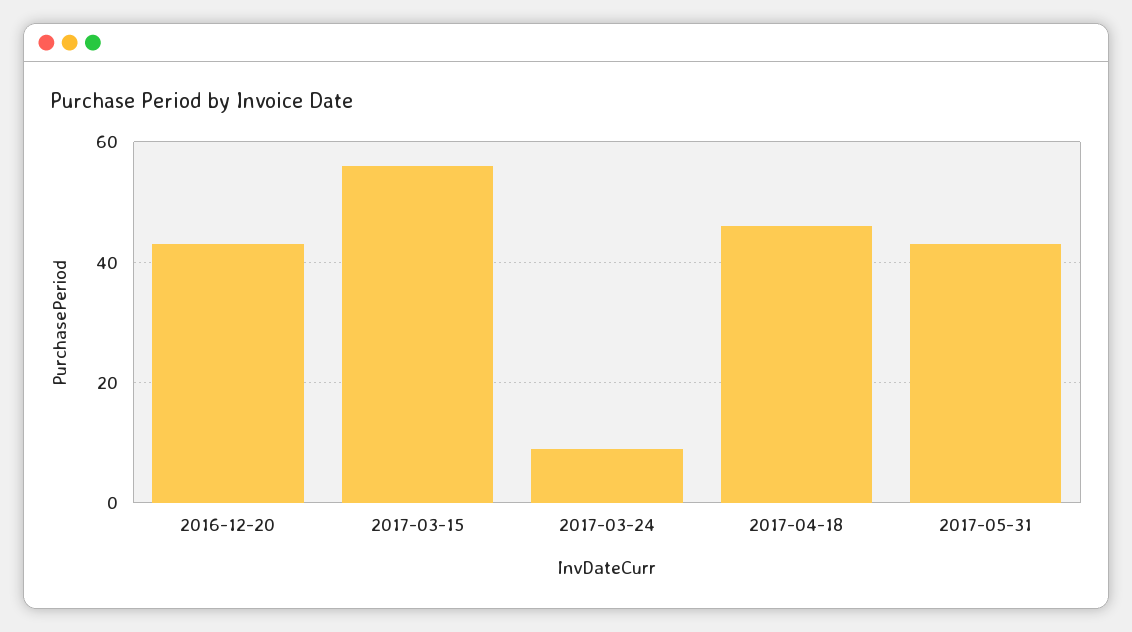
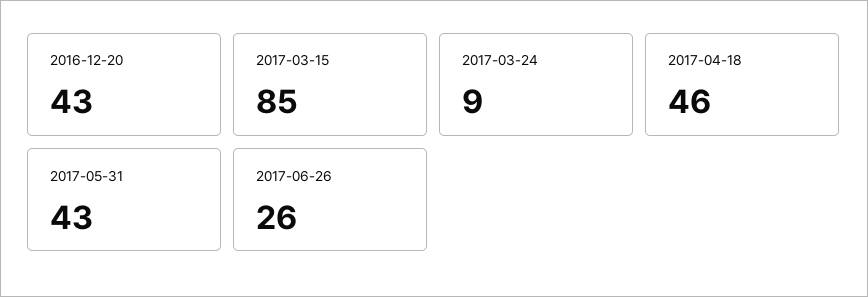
2017-03-15: 55 -> 85
2017-06-26: none -> 26

